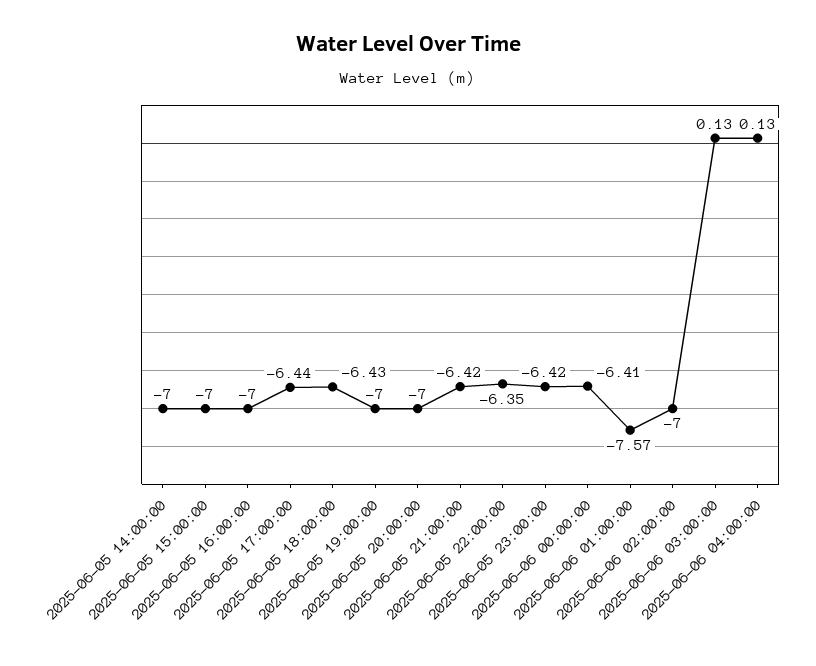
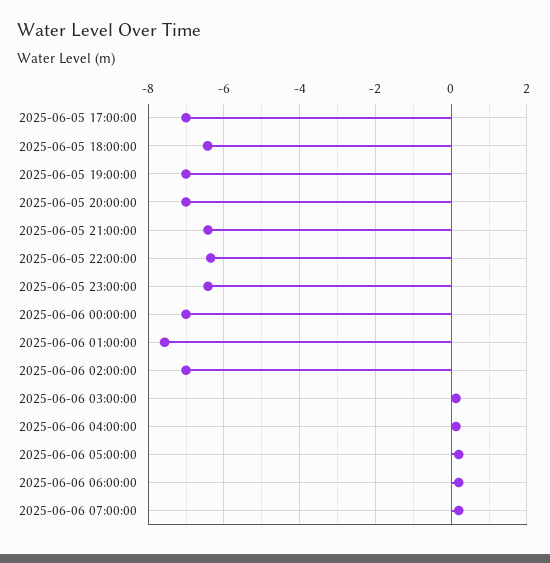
2025-06-05 14:00:00: -7 -> none
2025-06-05 15:00:00: -7 -> none
2025-06-05 16:00:00: -7 -> none
2025-06-05 17:00:00: -6.44 -> -7
2025-06-06 00:00:00: -6.41 -> -7
2025-06-06 05:00:00: none -> 0.2
2025-06-06 06:00:00: none -> 0.2
2025-06-06 07:00:00: none -> 0.2

